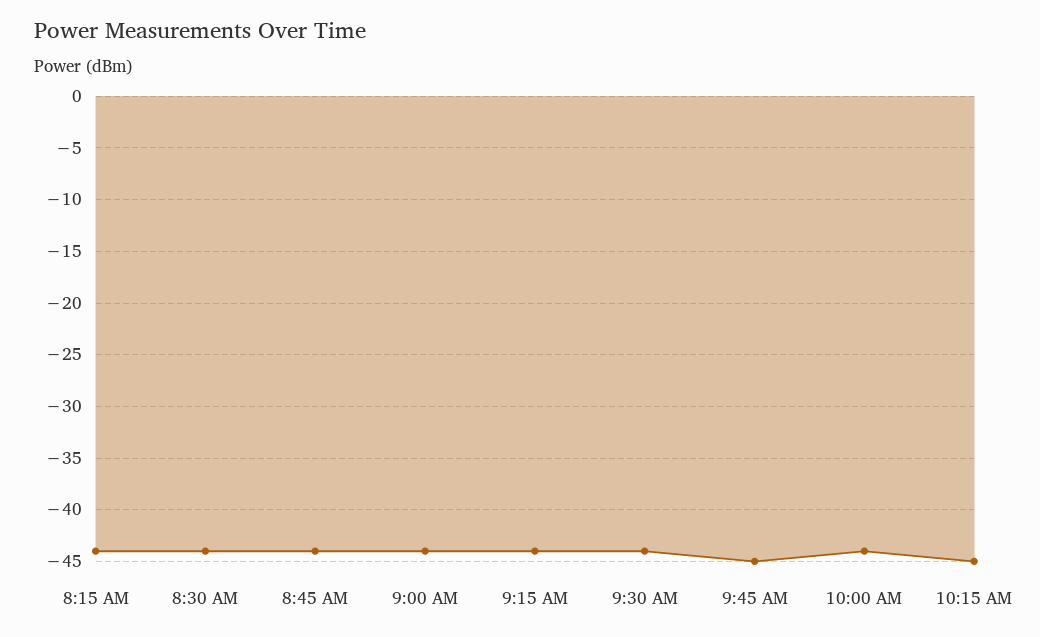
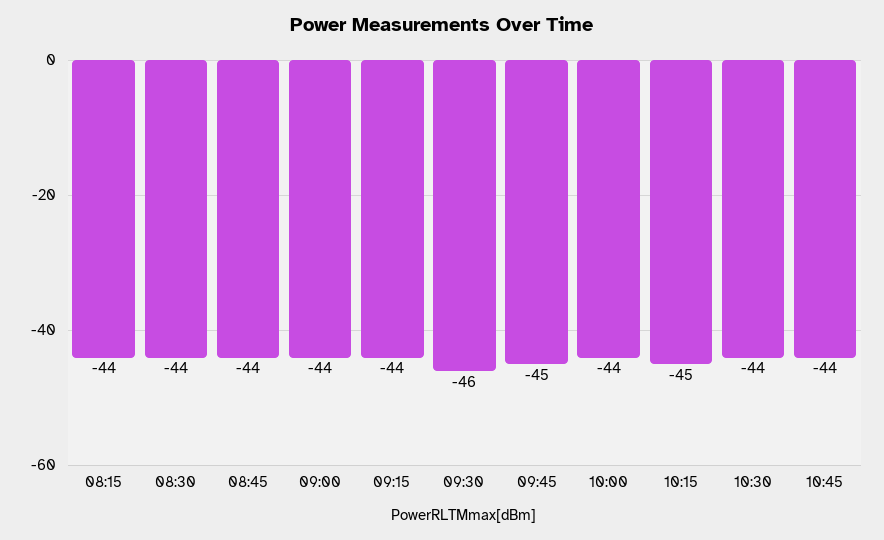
9:30 AM: -44 -> -46
10:30: none -> -44
10:45: none -> -44

